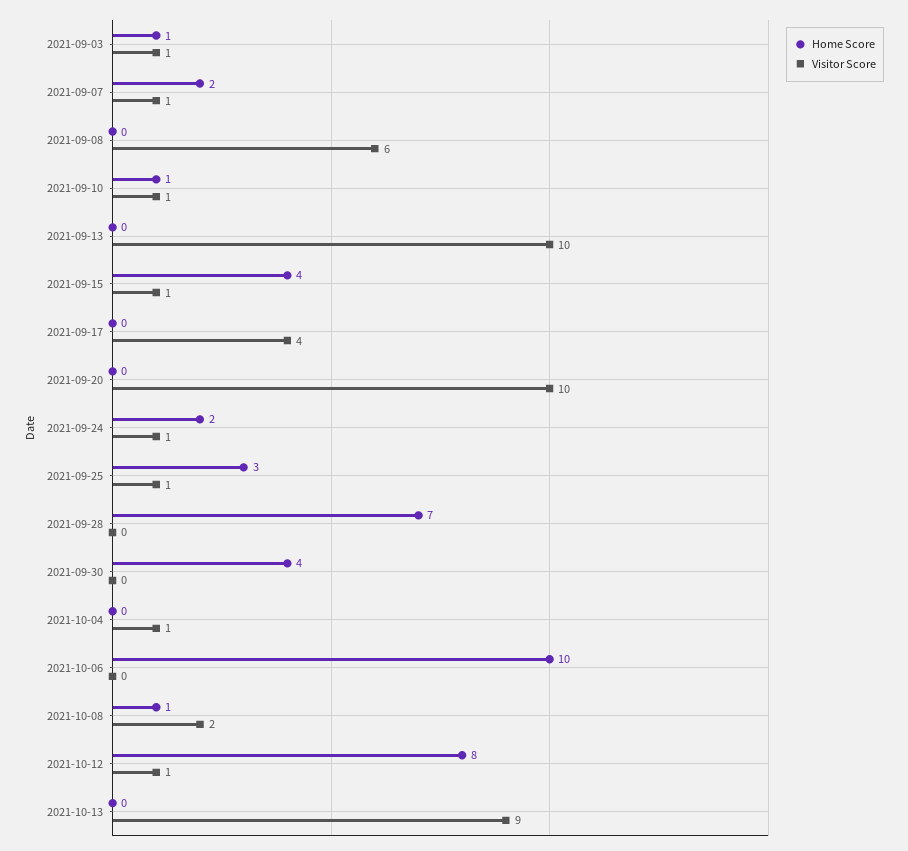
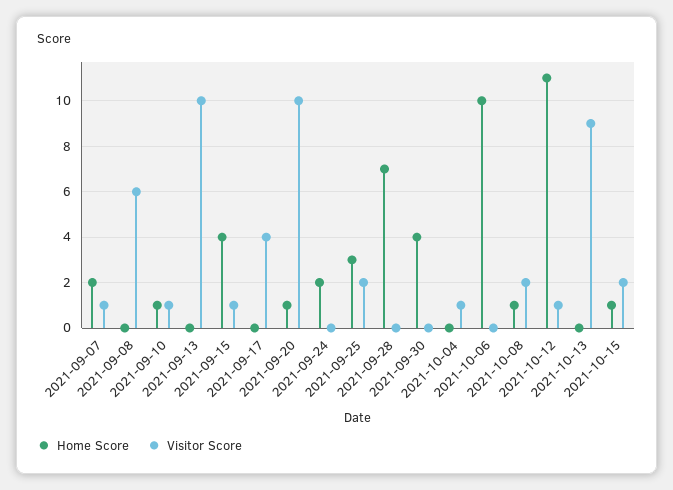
Home Score, 2021-09-03: 1 -> none
Visitor Score, 2021-09-03: 1 -> none
Home Score, 2021-09-20: 0 -> 1
Visitor Score, 2021-09-24: 1 -> 0
Visitor Score, 2021-09-25: 1 -> 2
Home Score, 2021-10-12: 8 -> 11
Home Score, 2021-10-15: none -> 1
Visitor Score, 2021-10-15: none -> 2

